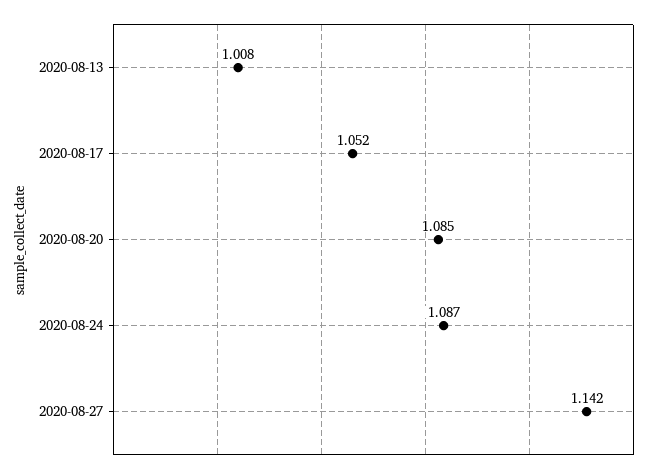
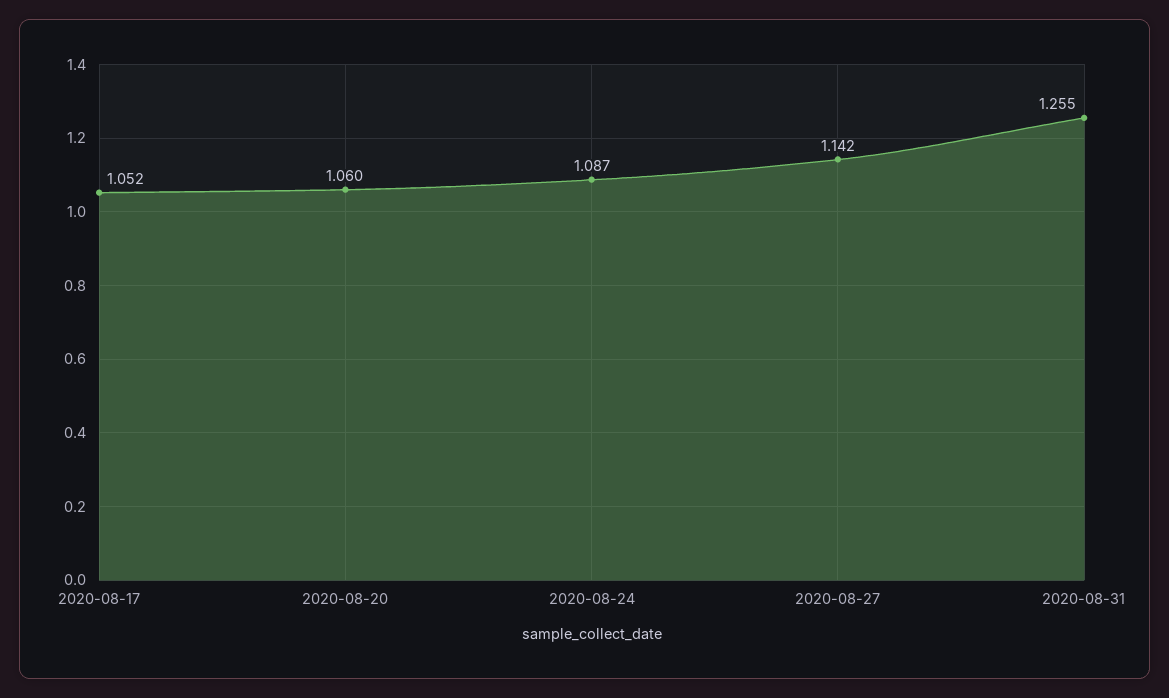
2020-08-13: 1.008 -> none
2020-08-20: 1.085 -> 1.06
2020-08-31: none -> 1.255

